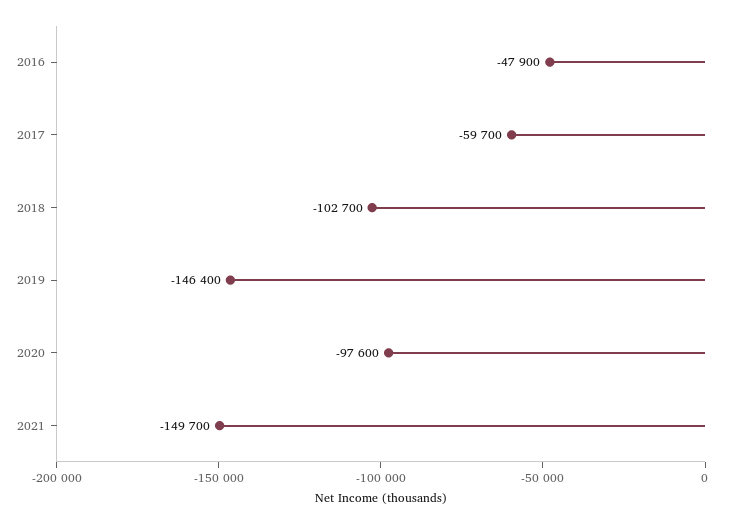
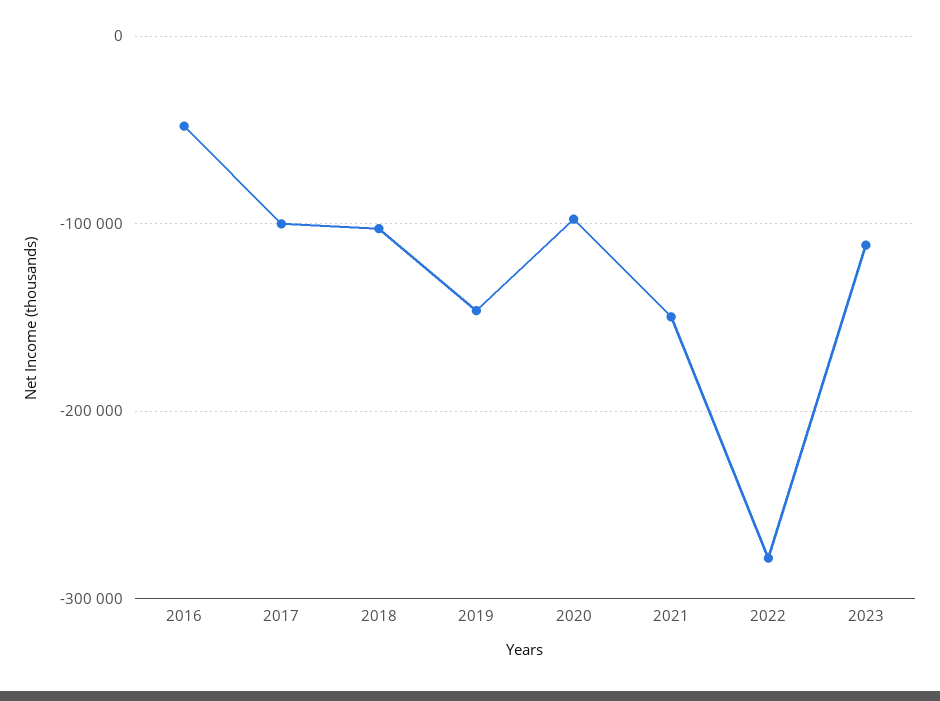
2017: -59700 -> -100000
2022: none -> -280000
2023: none -> -110000

